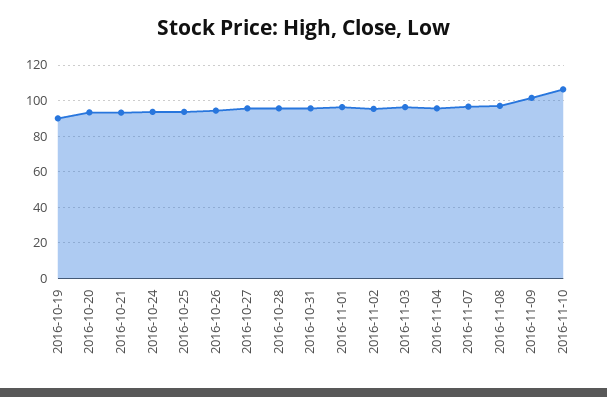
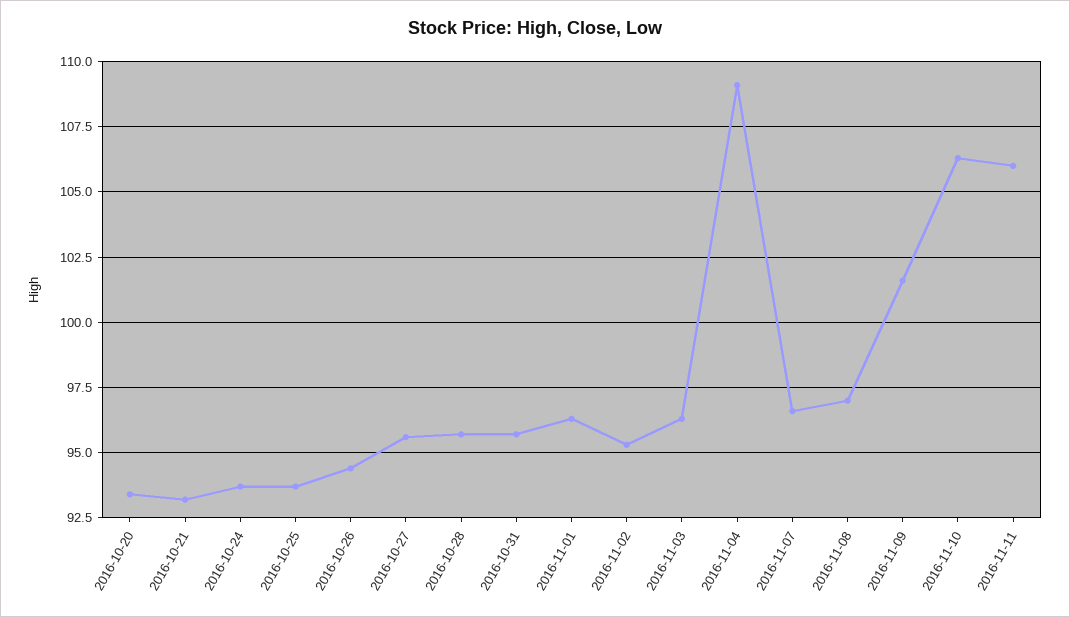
2016-10-19: 90 -> none
2016-11-04: 95 -> 109
2016-11-11: none -> 106

